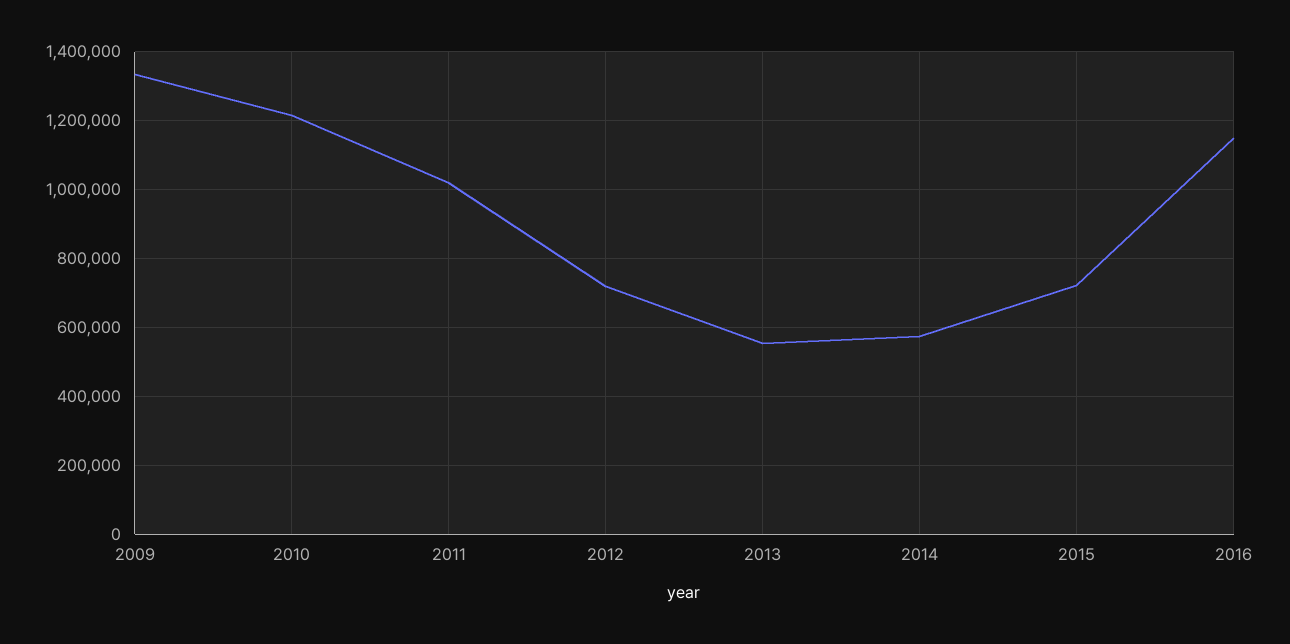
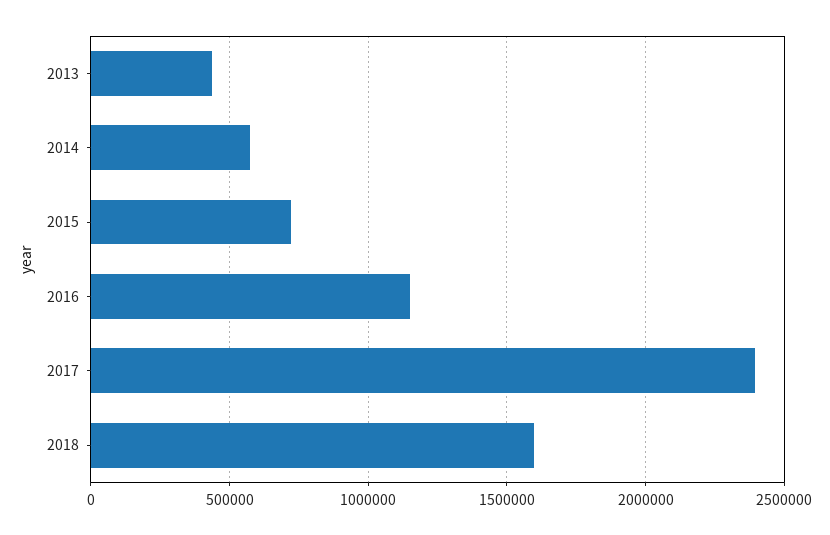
2009: 1340000 -> none
2010: 1220000 -> none
2011: 1020000 -> none
2012: 720000 -> none
2013: 560000 -> 450000
2017: none -> 2400000
2018: none -> 1600000

